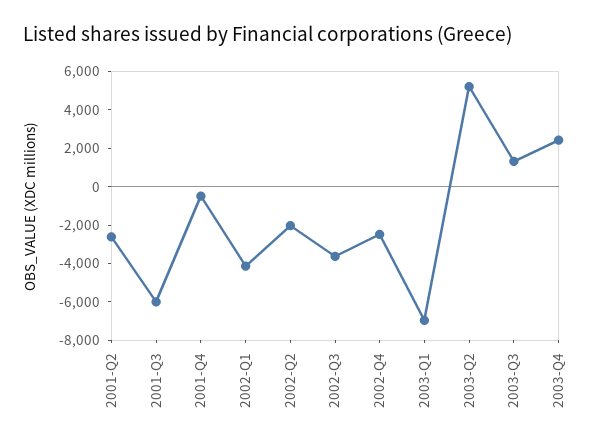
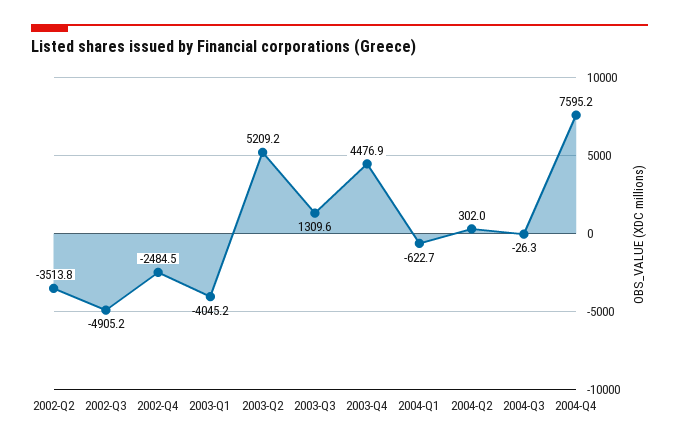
2001-Q2: -2500 -> none
2001-Q3: -6000 -> none
2001-Q4: -500 -> none
2002-Q1: -4000 -> none
2002-Q2: -2000 -> -3513.8
2002-Q3: -3500 -> -4905.2
2003-Q1: -7000 -> -4045.2
2003-Q4: 2500 -> 4476.9
2004-Q1: none -> -622.7
2004-Q2: none -> 302
2004-Q3: none -> -26.3
2004-Q4: none -> 7595.2

